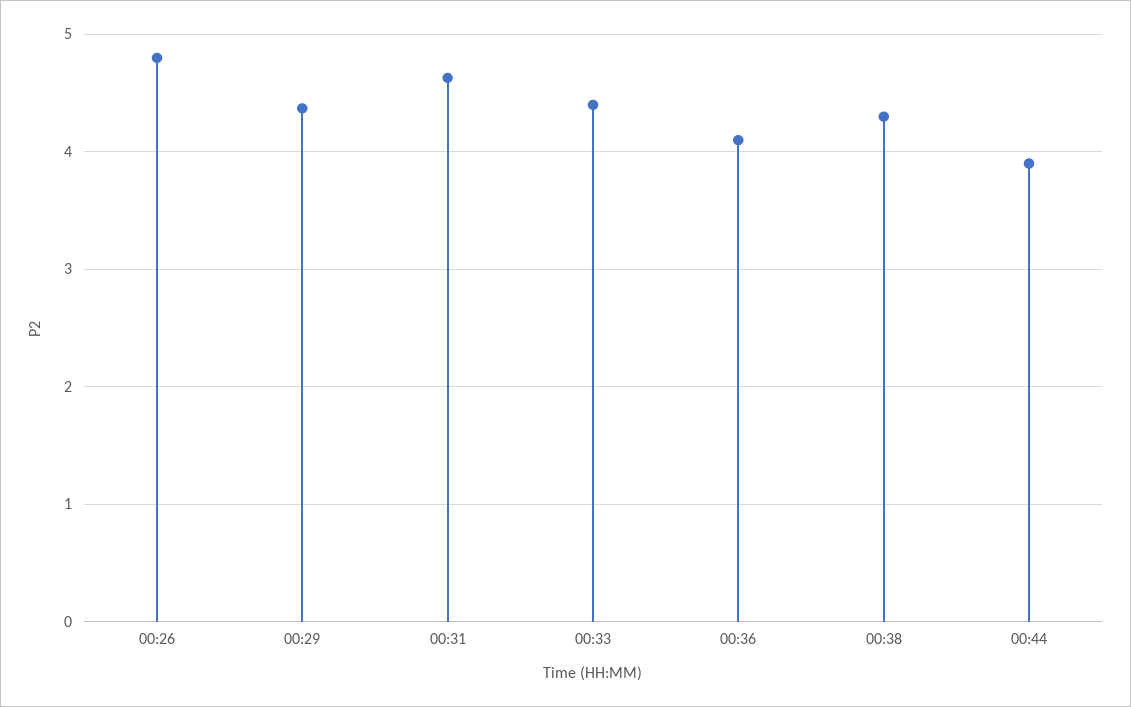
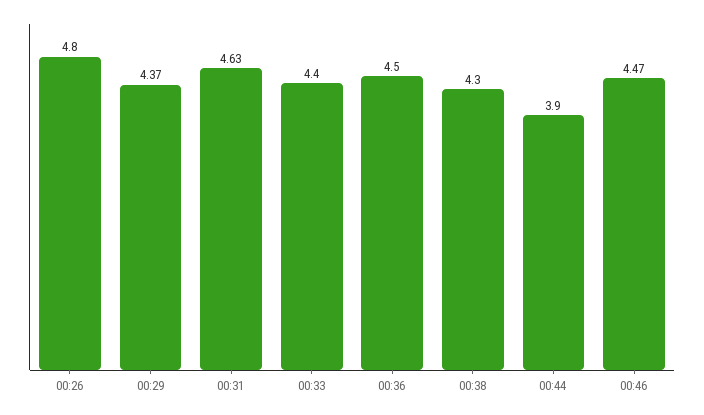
00:36: 4.1 -> 4.5
00:46: none -> 4.47

